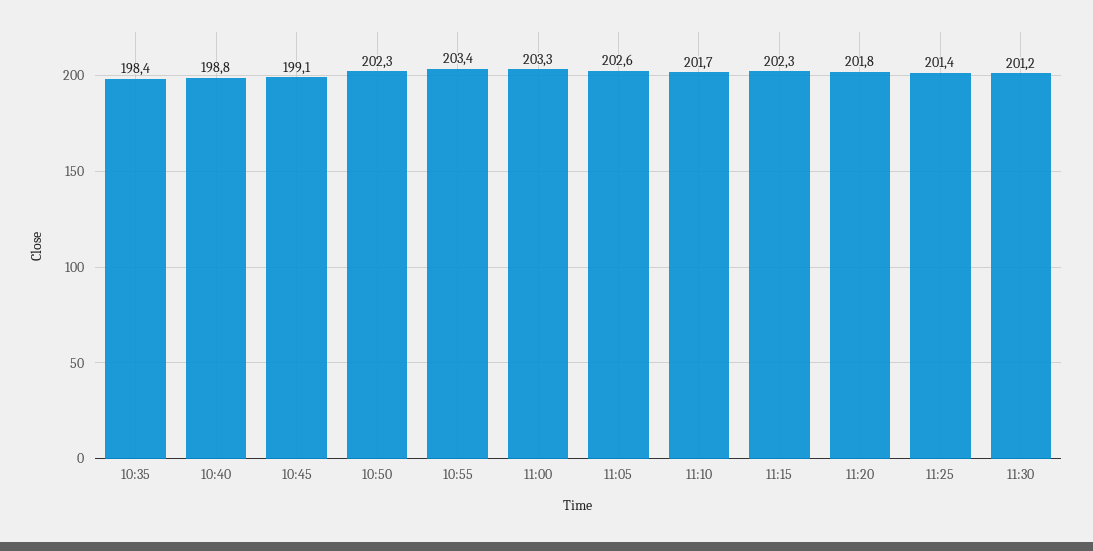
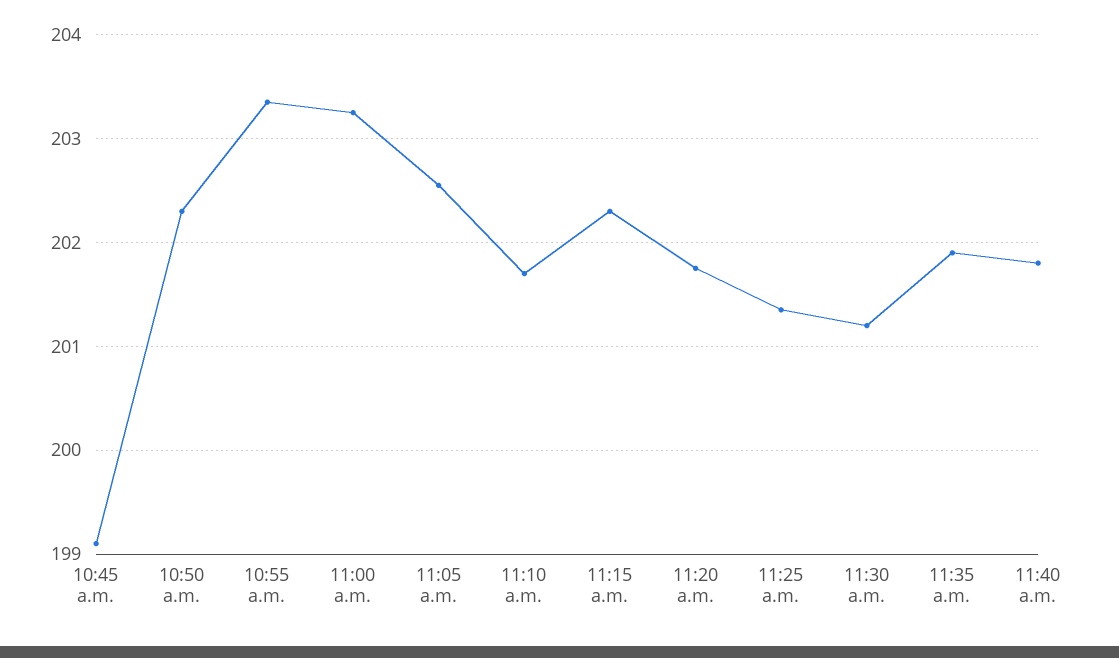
10:35: 198.4 -> none
10:40: 198.8 -> none
11:35 a.m.: none -> 201.9
11:40 a.m.: none -> 201.8

